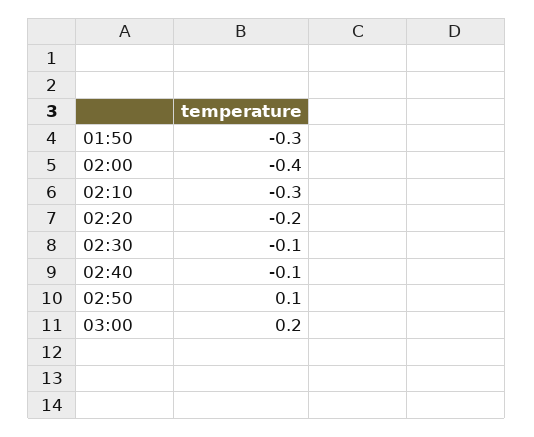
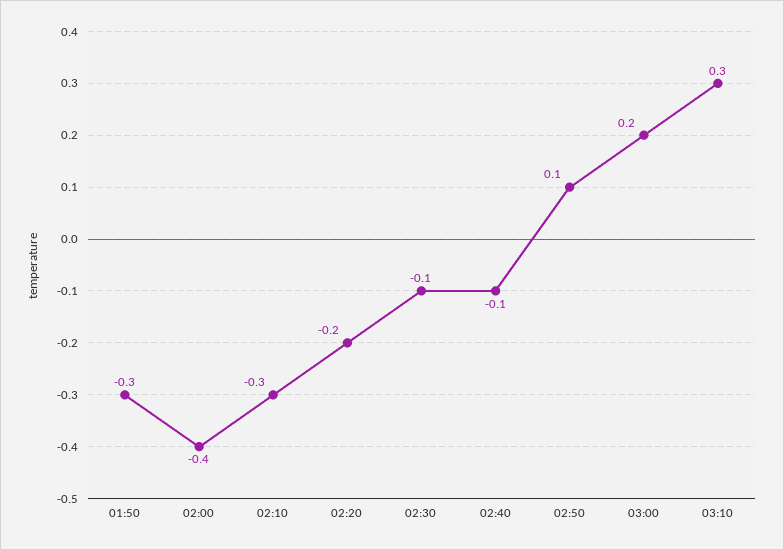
03:10: none -> 0.3

